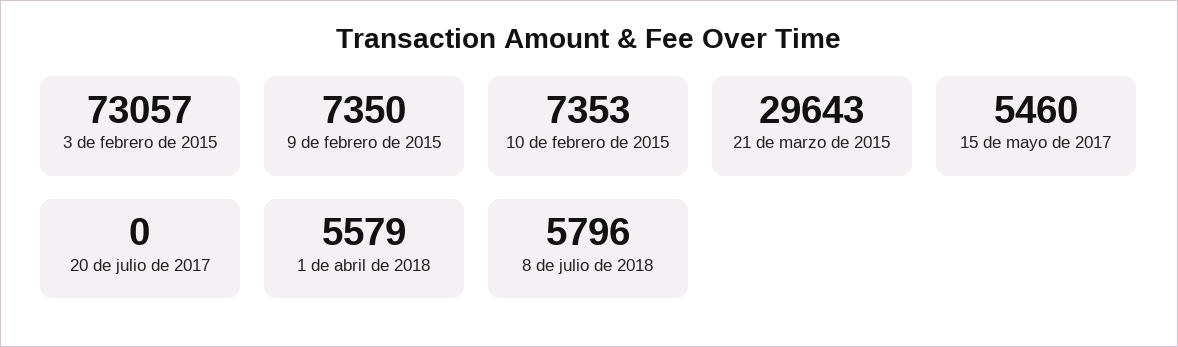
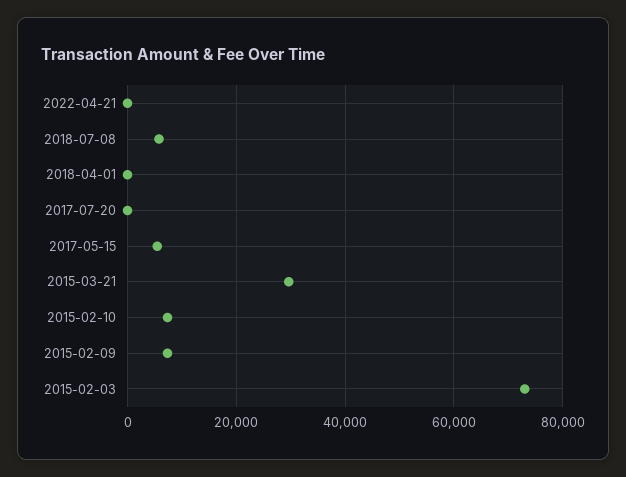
1 de abril de 2018: 5579 -> 0
2022-04-21: none -> 0

